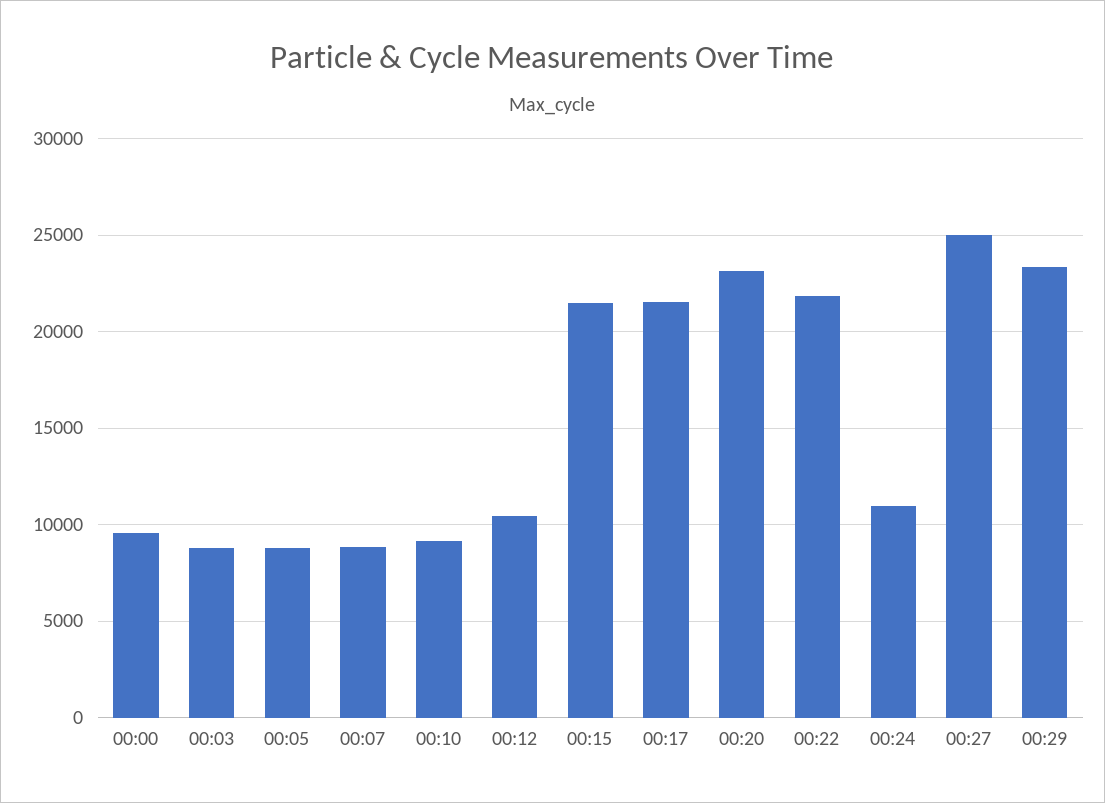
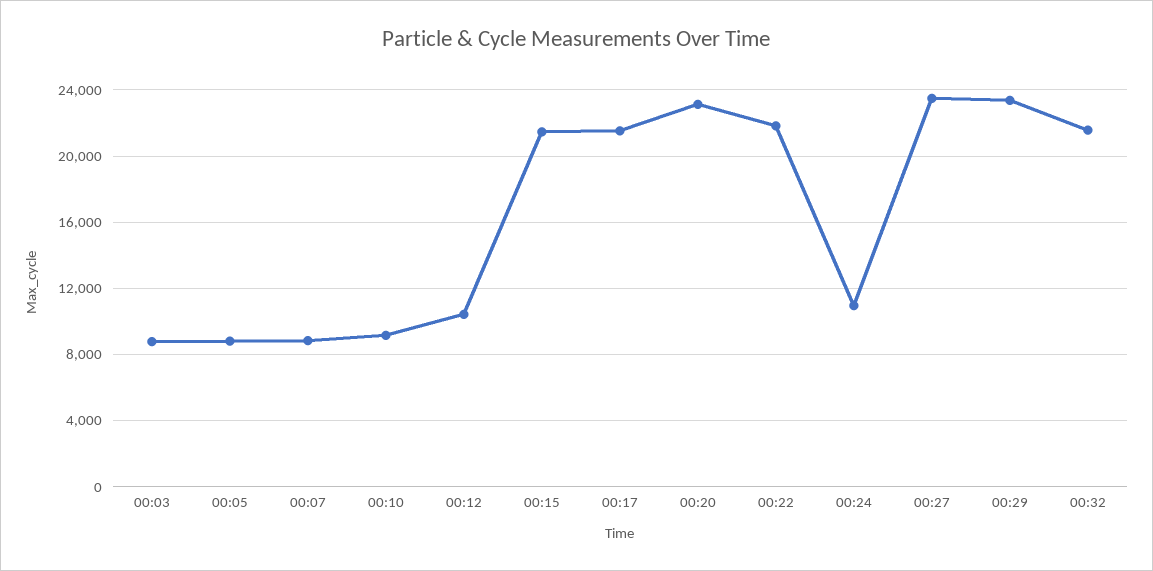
00:00: 9500 -> none
00:27: 25000 -> 23500
00:32: none -> 21500

